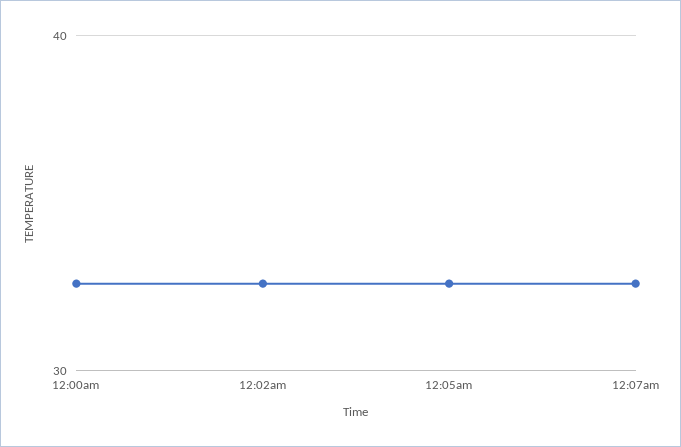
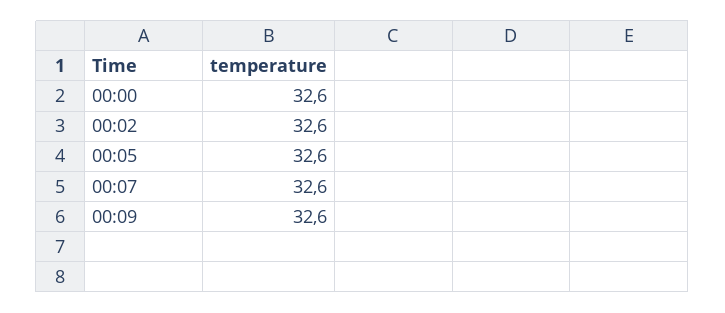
00:09: none -> 32.6

